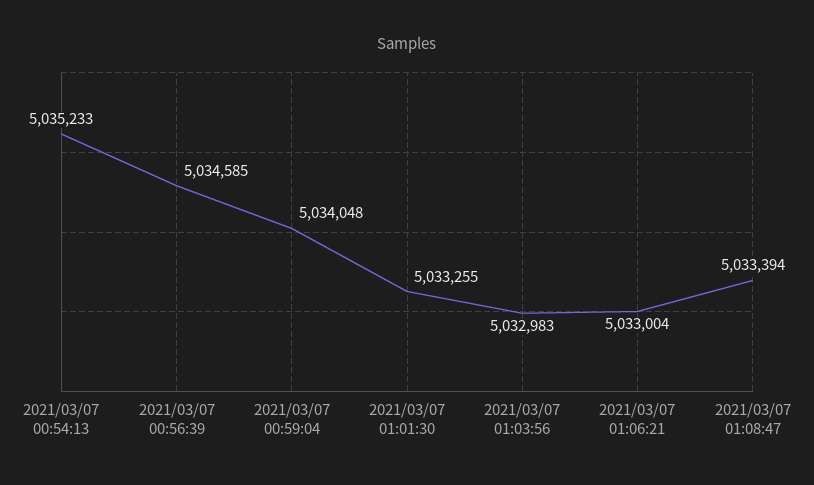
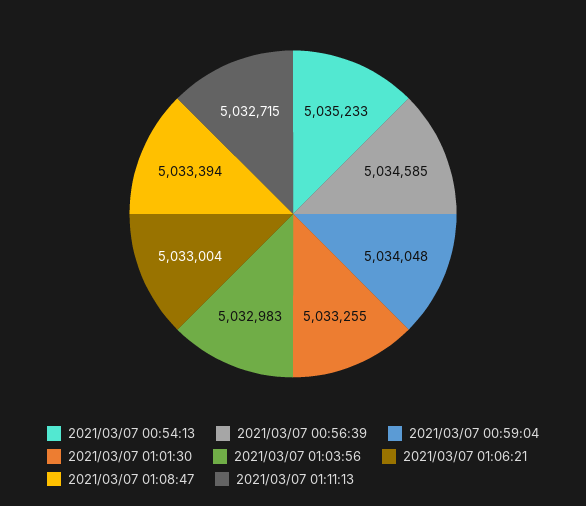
2021/03/07 01:11:13: none -> 5032715

